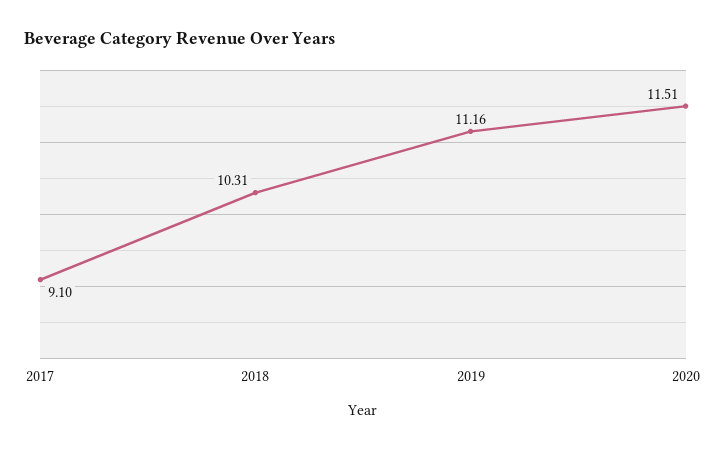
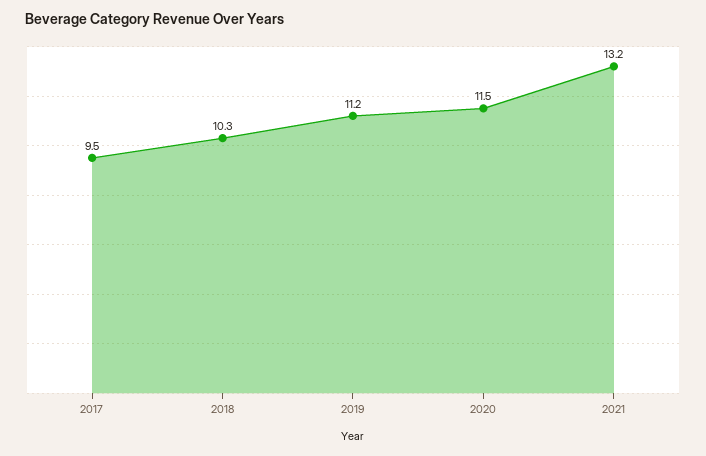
2017: 9.1 -> 9.5
2021: none -> 13.2

